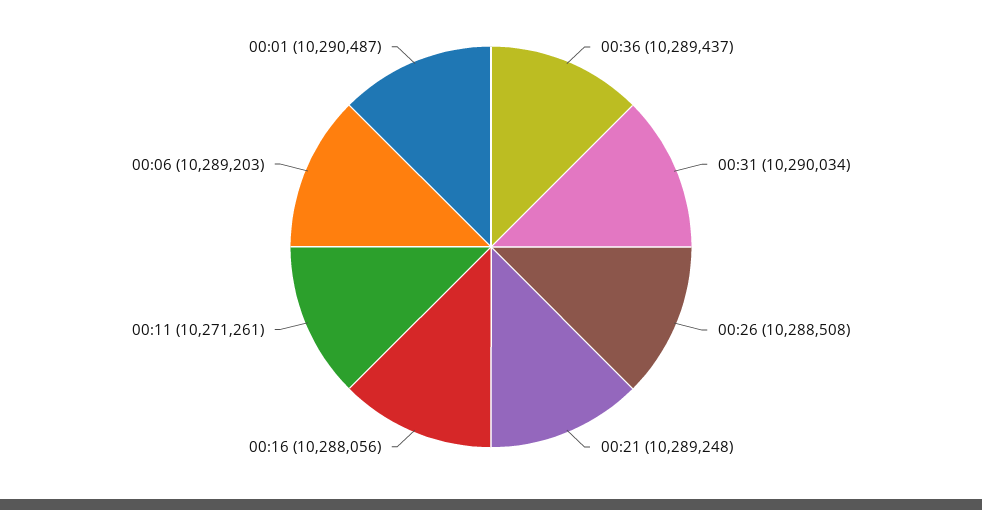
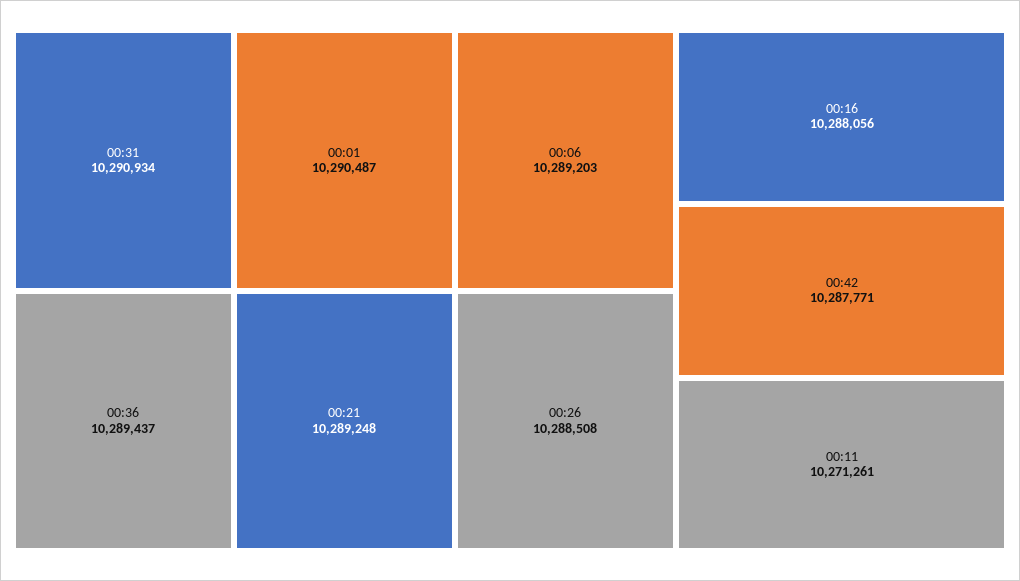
00:31: 10290034 -> 10290934
00:42: none -> 10287771

